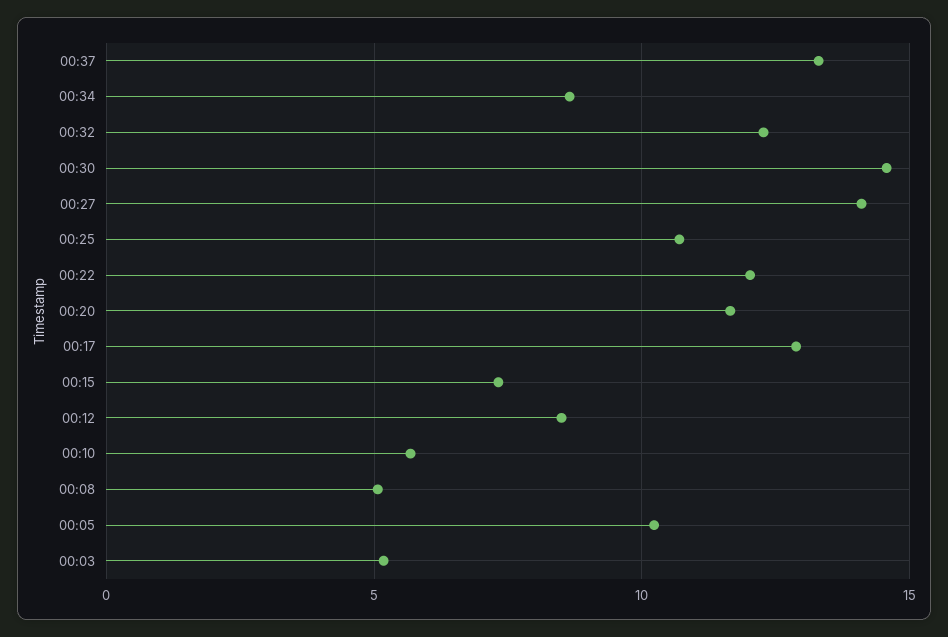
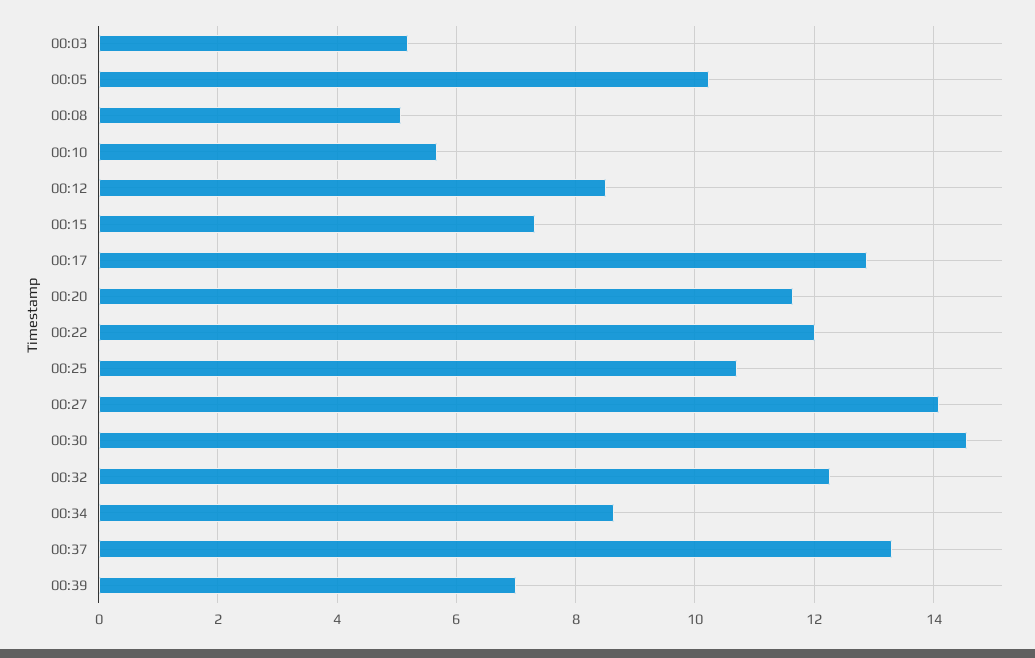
00:39: none -> 7

